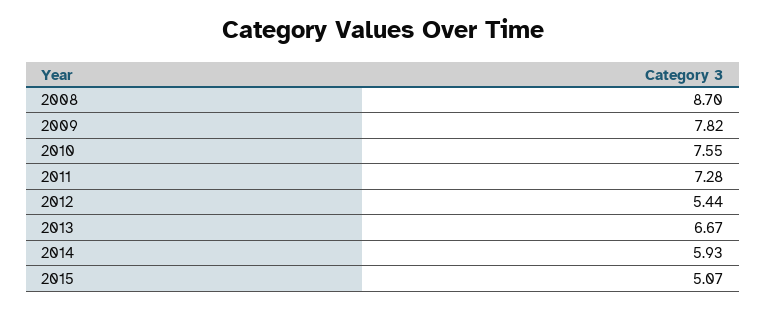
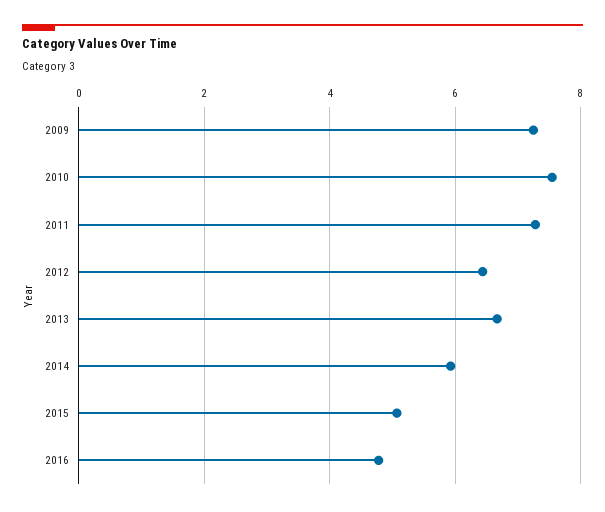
2008: 8.7 -> none
2009: 7.82 -> 7.2
2012: 5.44 -> 6.4
2016: none -> 4.8

